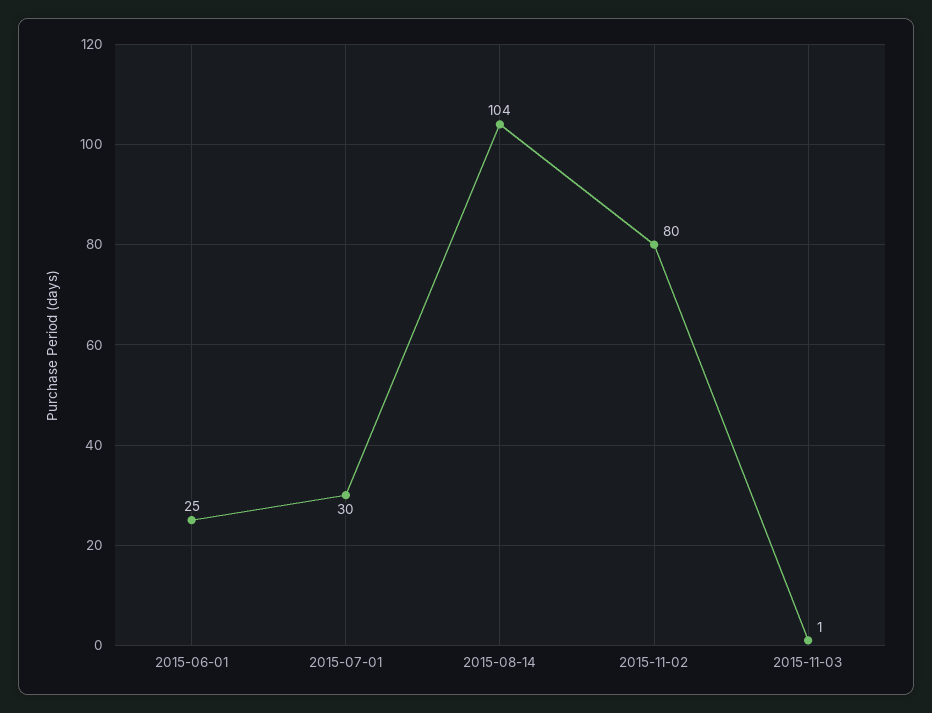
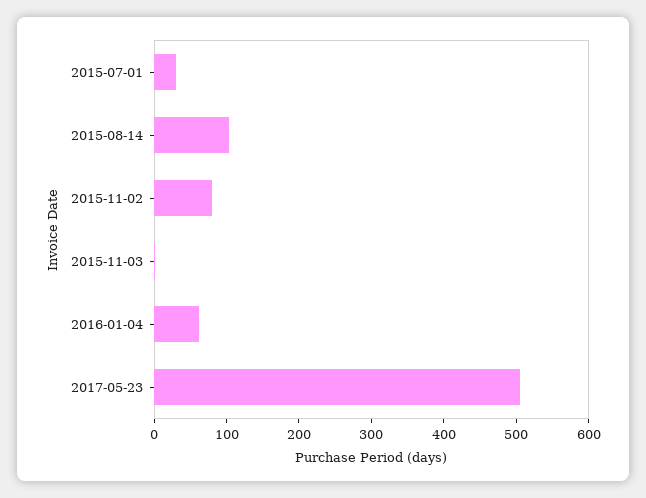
2015-06-01: 25 -> none
2016-01-04: none -> 60
2017-05-23: none -> 500

